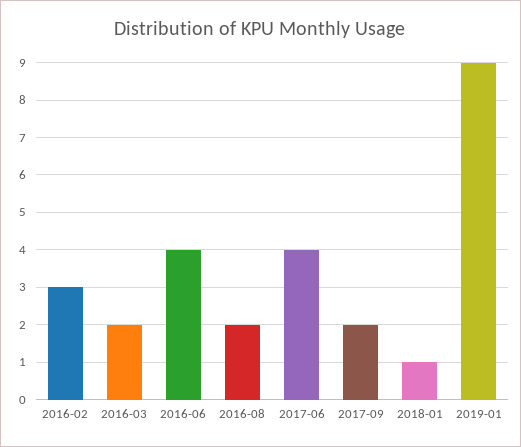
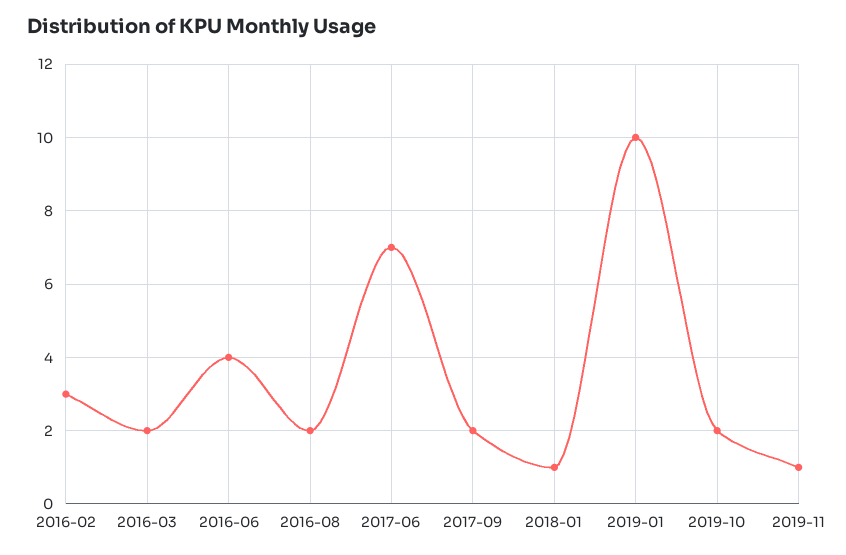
2017-06: 4 -> 7
2019-01: 9 -> 10
2019-10: none -> 2
2019-11: none -> 1

